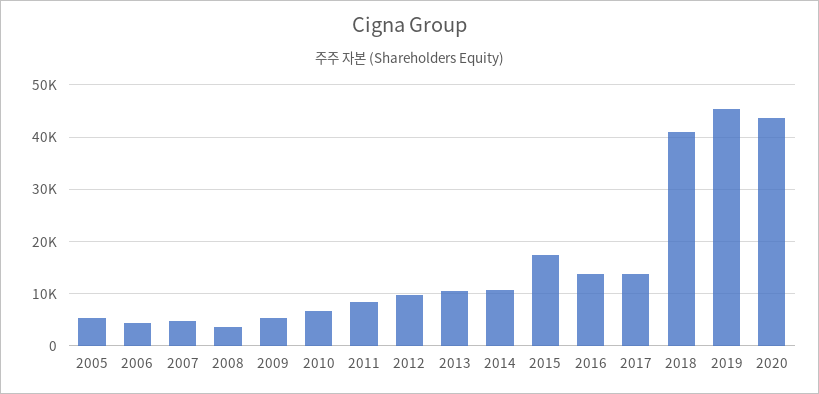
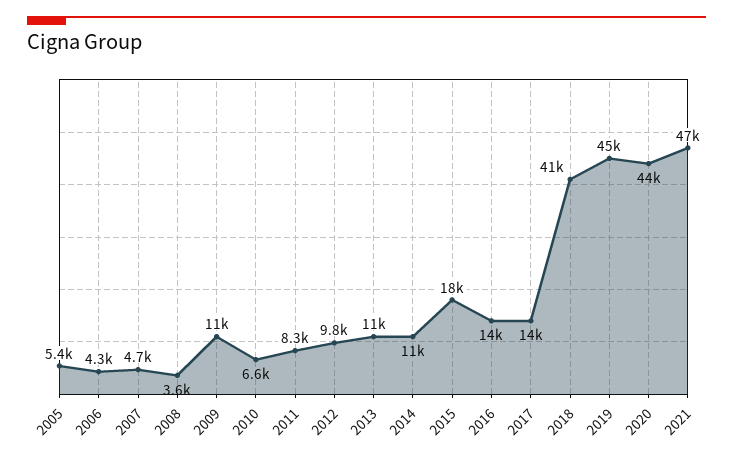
2009: 6000 -> 11000
2021: none -> 47000

